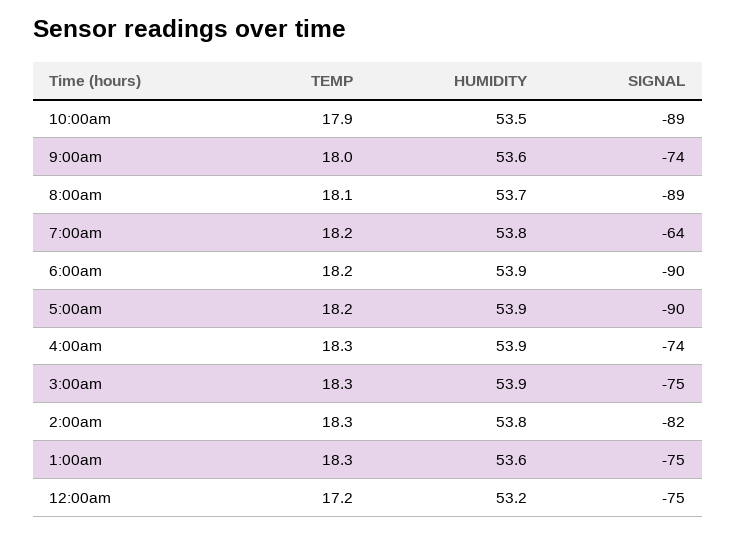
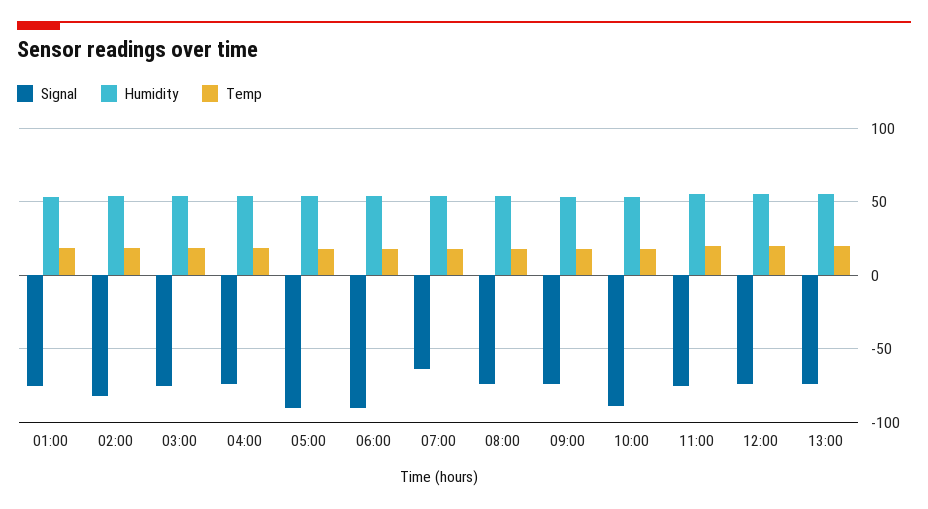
SIGNAL, 8:00am: -89 -> -75
TEMP, 12:00am: 17.2 -> none
HUMIDITY, 12:00am: 53.2 -> none
SIGNAL, 12:00am: -75 -> none
SIGNAL, 11:00: none -> -75
HUMIDITY, 11:00: none -> 55
TEMP, 11:00: none -> 20
SIGNAL, 12:00: none -> -75
HUMIDITY, 12:00: none -> 55
TEMP, 12:00: none -> 20
SIGNAL, 13:00: none -> -75
HUMIDITY, 13:00: none -> 55
TEMP, 13:00: none -> 20

